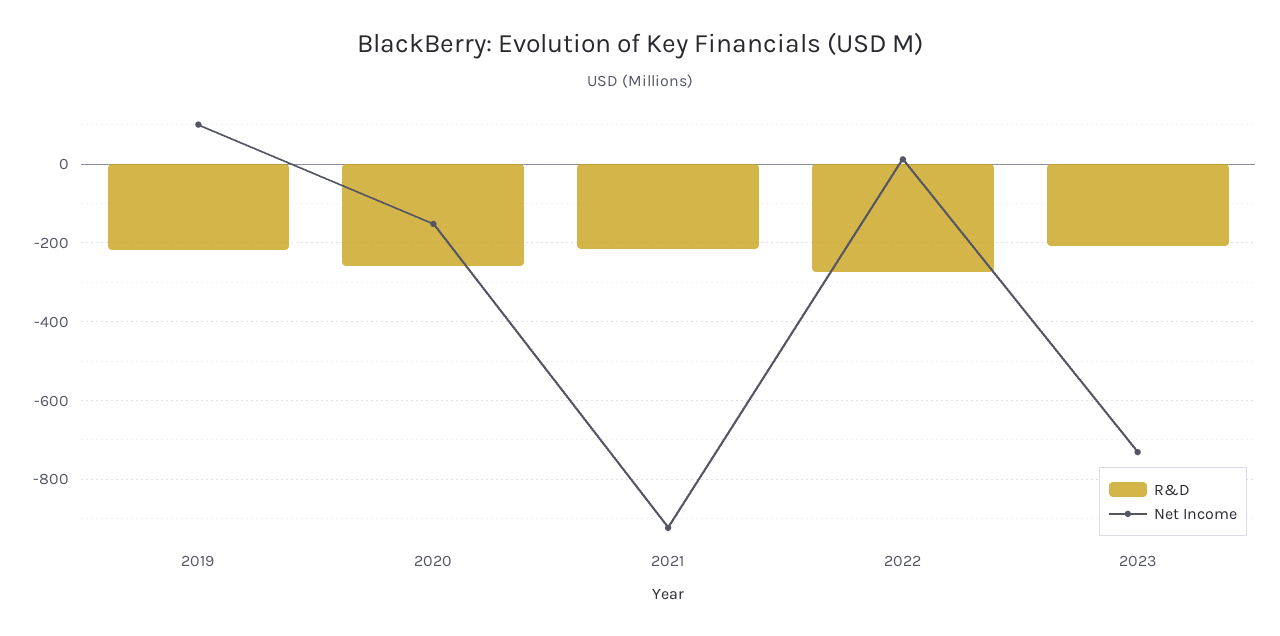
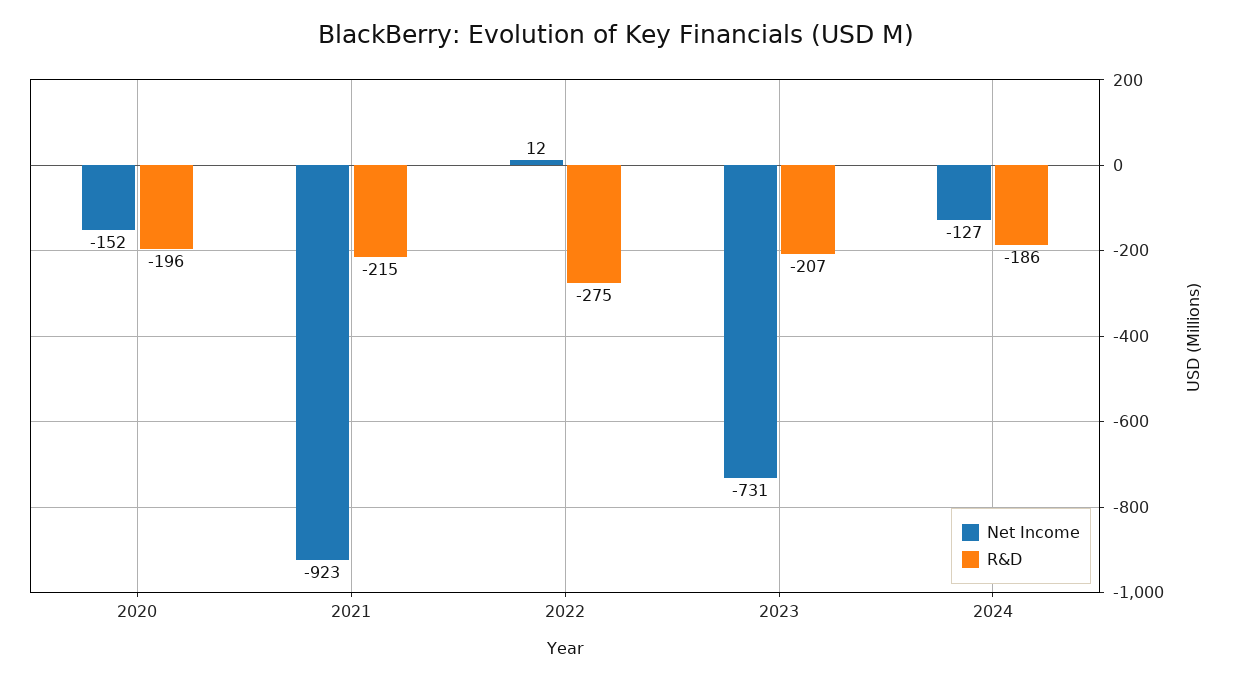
R&D, 2019: -220 -> none
Net Income, 2019: 100 -> none
R&D, 2020: -260 -> -196
Net Income, 2024: none -> -127
R&D, 2024: none -> -186

